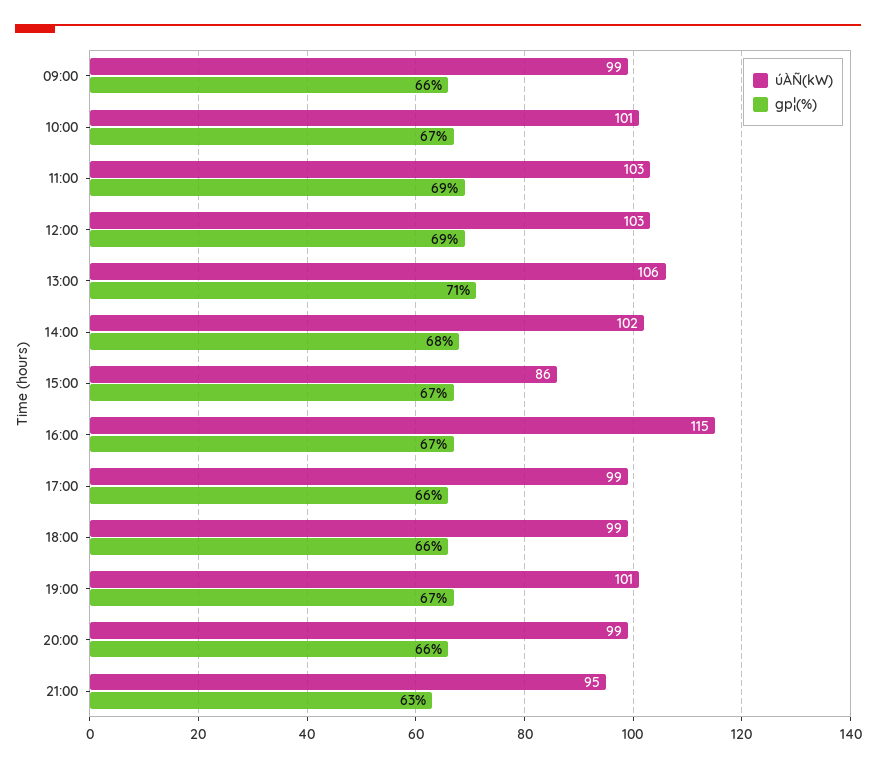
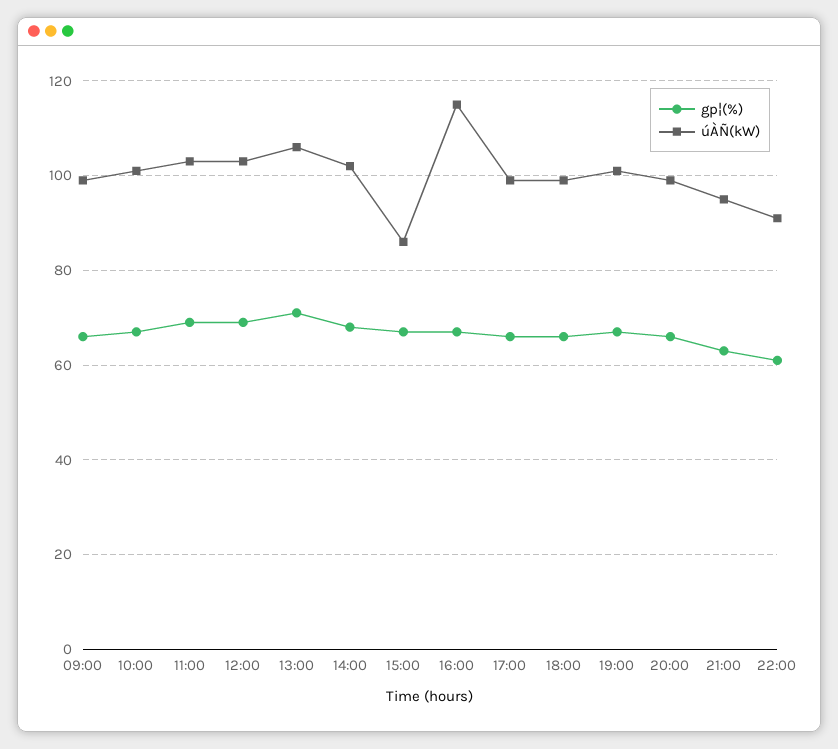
gp¦(%), 22:00: none -> 60
úÀÑ(kW), 22:00: none -> 90

